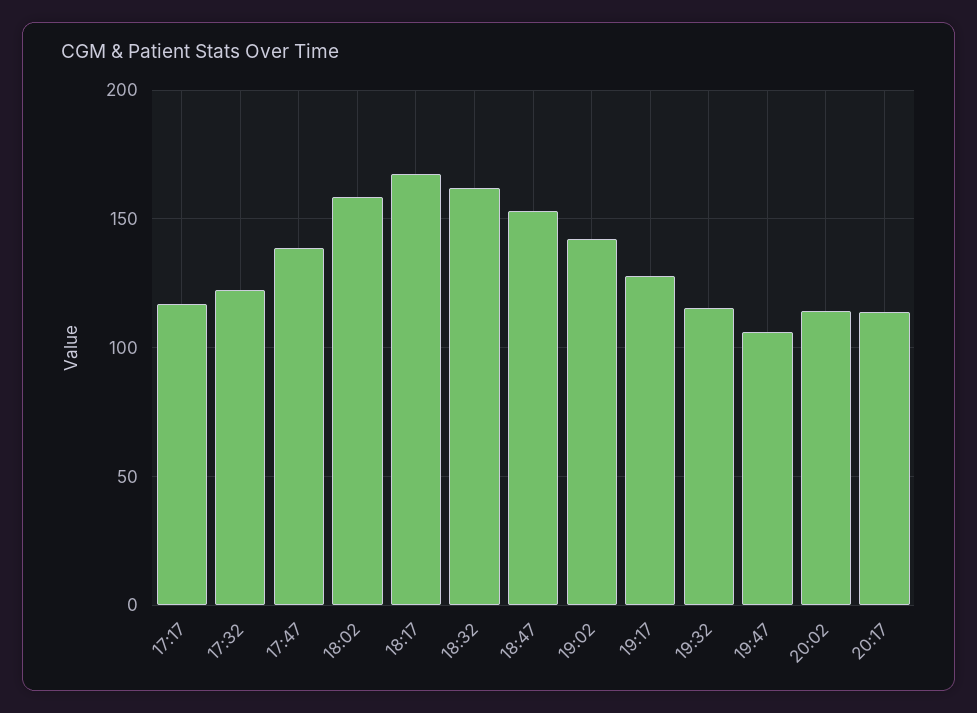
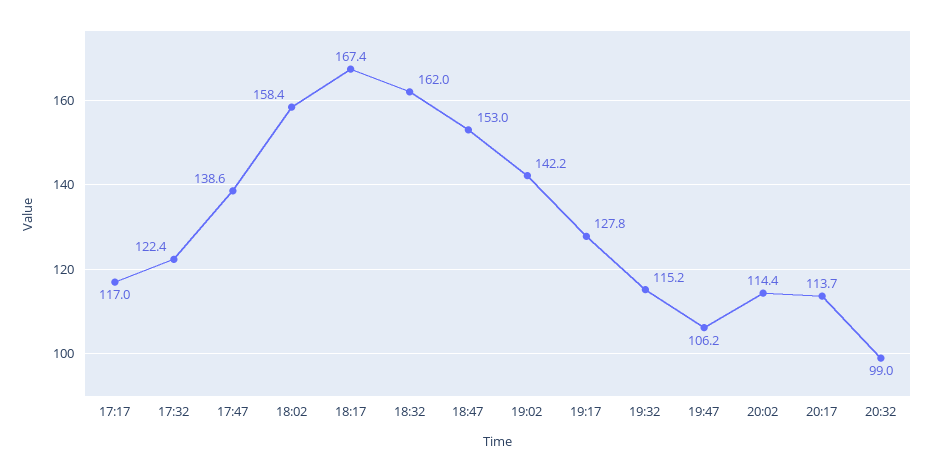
20:32: none -> 99

